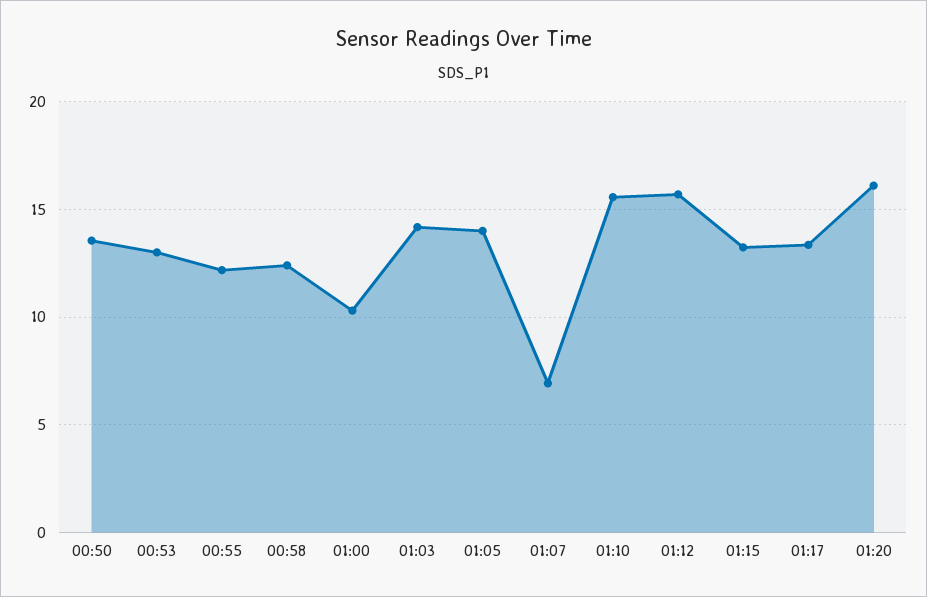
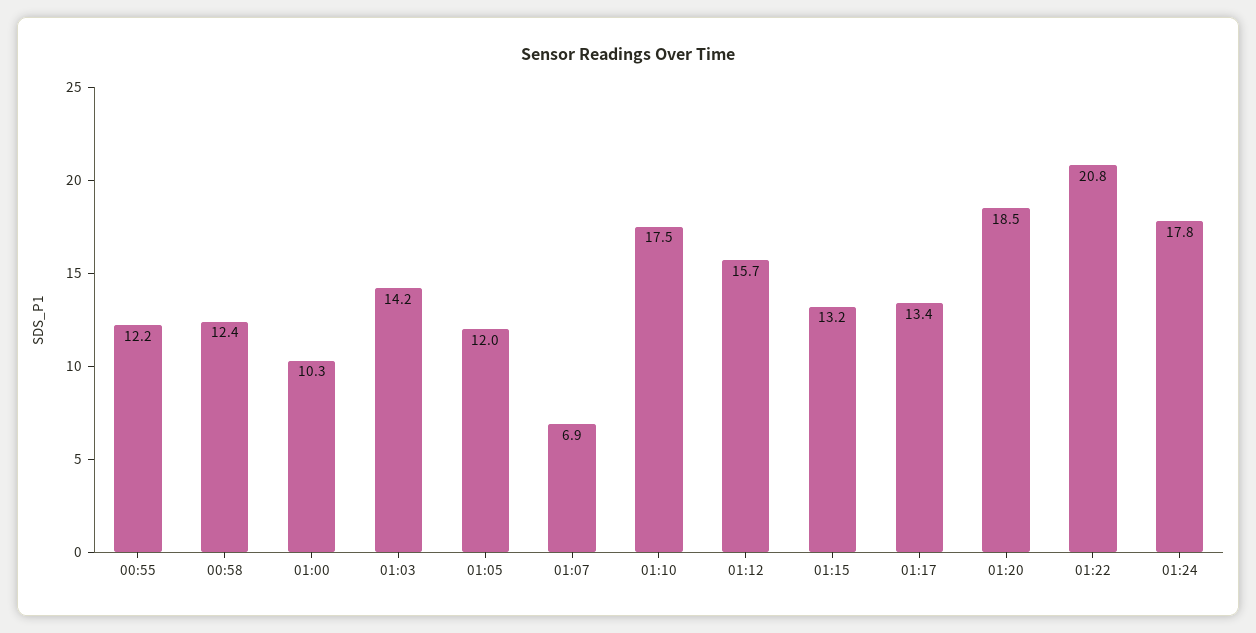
00:50: 13.5 -> none
00:53: 13 -> none
01:05: 14 -> 12
01:10: 15.5 -> 17.5
01:20: 16 -> 18.5
01:22: none -> 20.8
01:24: none -> 17.8

